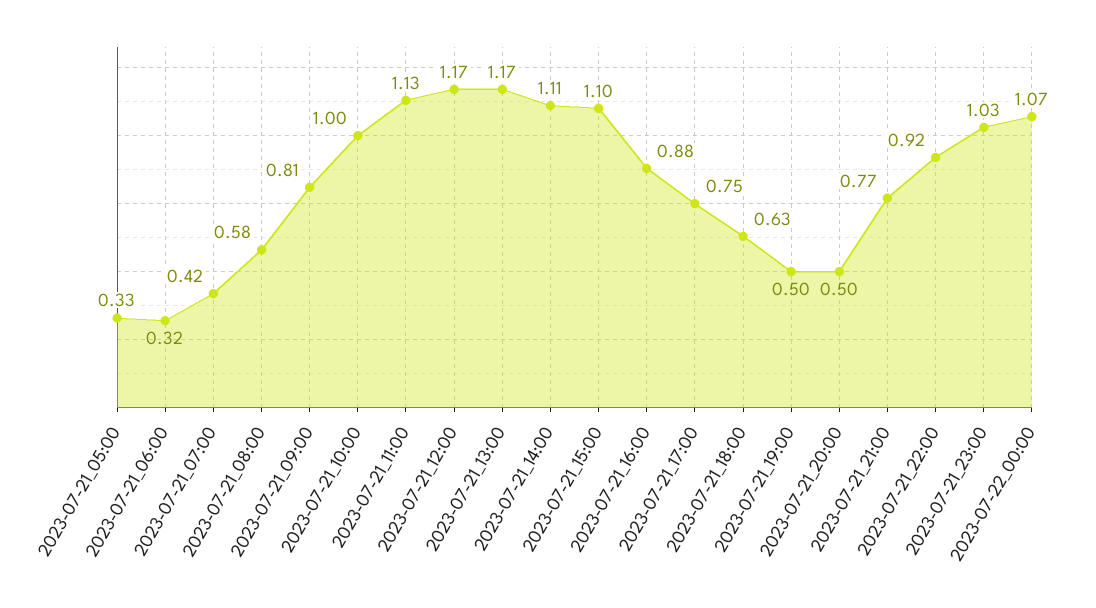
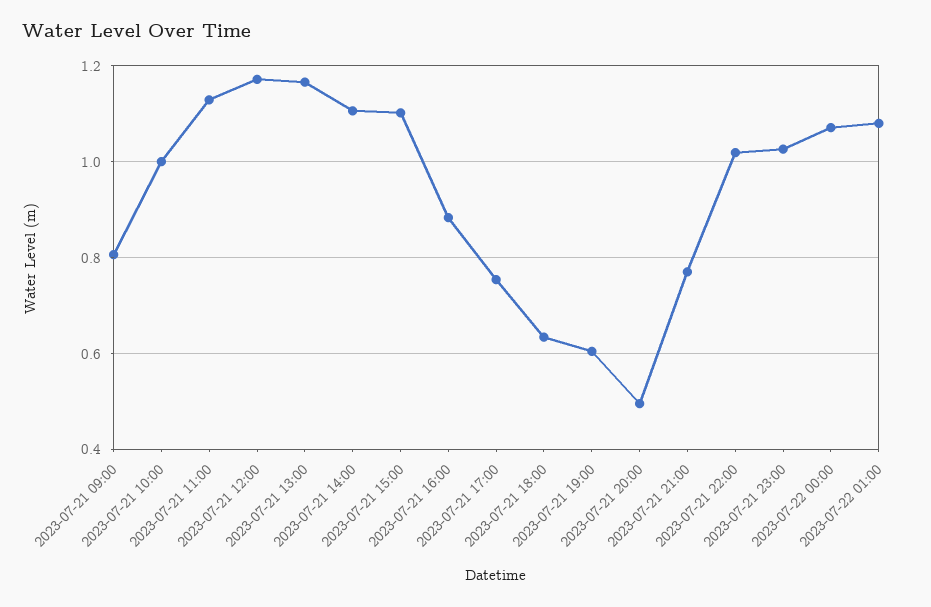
2023-07-21_05:00: 0.33 -> none
2023-07-21_06:00: 0.32 -> none
2023-07-21_07:00: 0.42 -> none
2023-07-21_08:00: 0.58 -> none
2023-07-21_19:00: 0.5 -> 0.6
2023-07-21_22:00: 0.92 -> 1.02
2023-07-22 01:00: none -> 1.08

